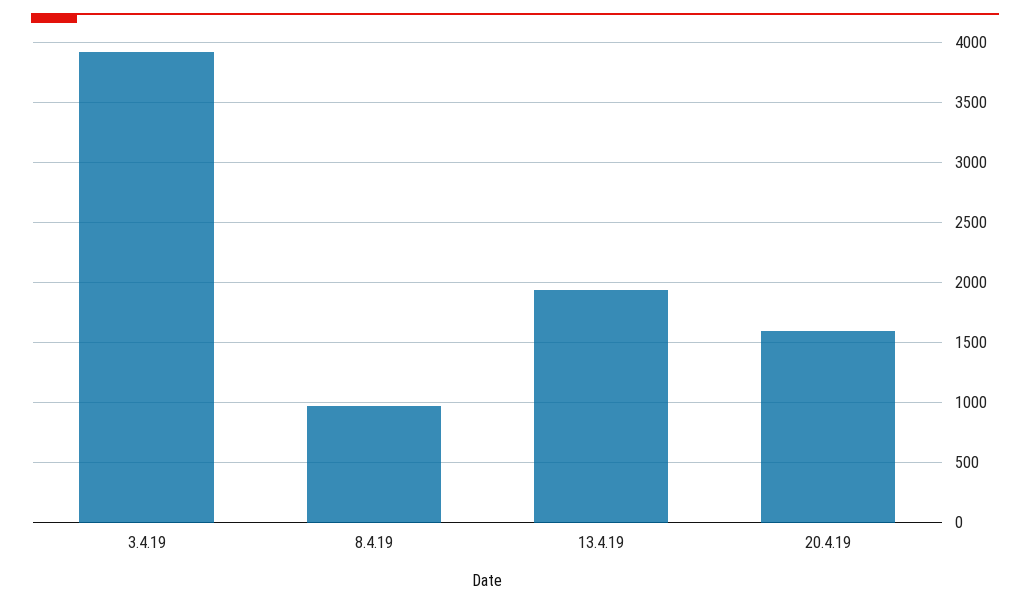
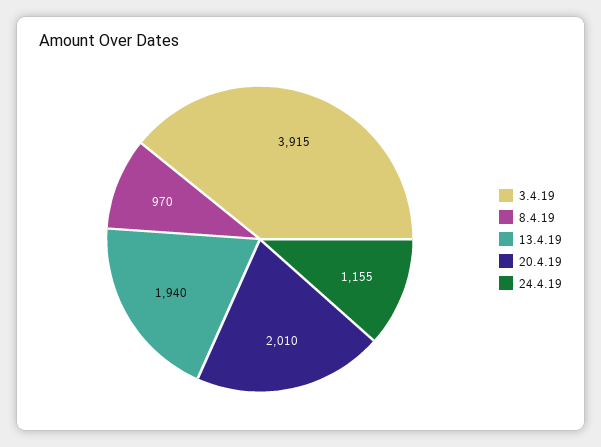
20.4.19: 1600 -> 2010
24.4.19: none -> 1155

